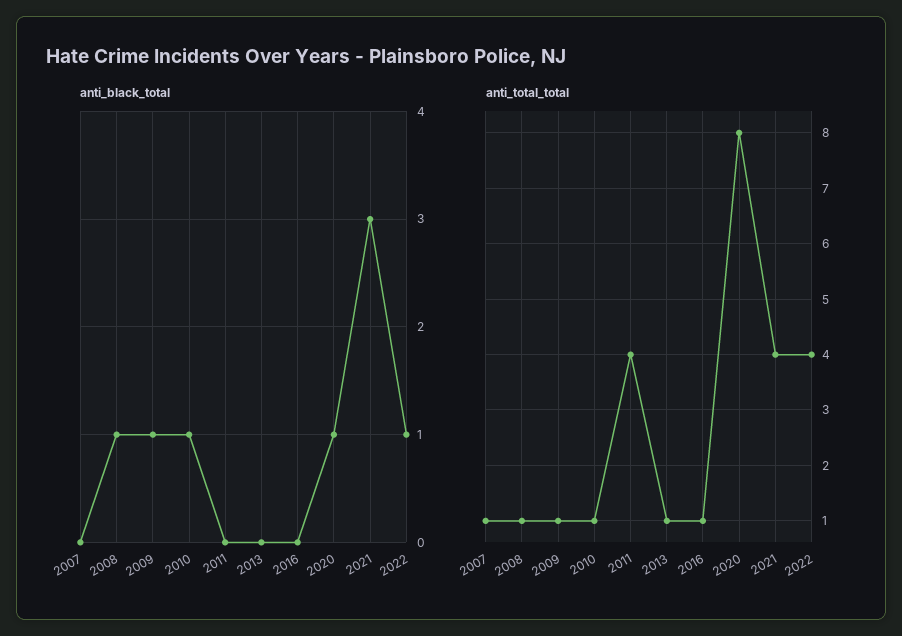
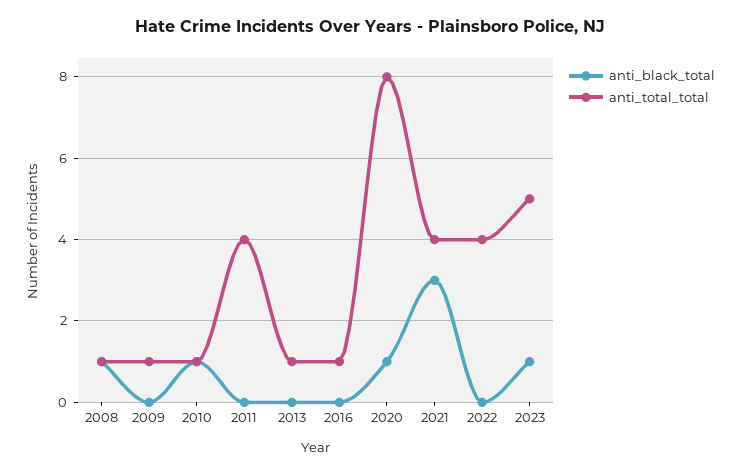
anti_black_total, 2007: 0 -> none
anti_black_total, 2009: 1 -> 0
anti_black_total, 2022: 1 -> 0
anti_total_total, 2007: 1 -> none
anti_black_total, 2023: none -> 1
anti_total_total, 2023: none -> 5

